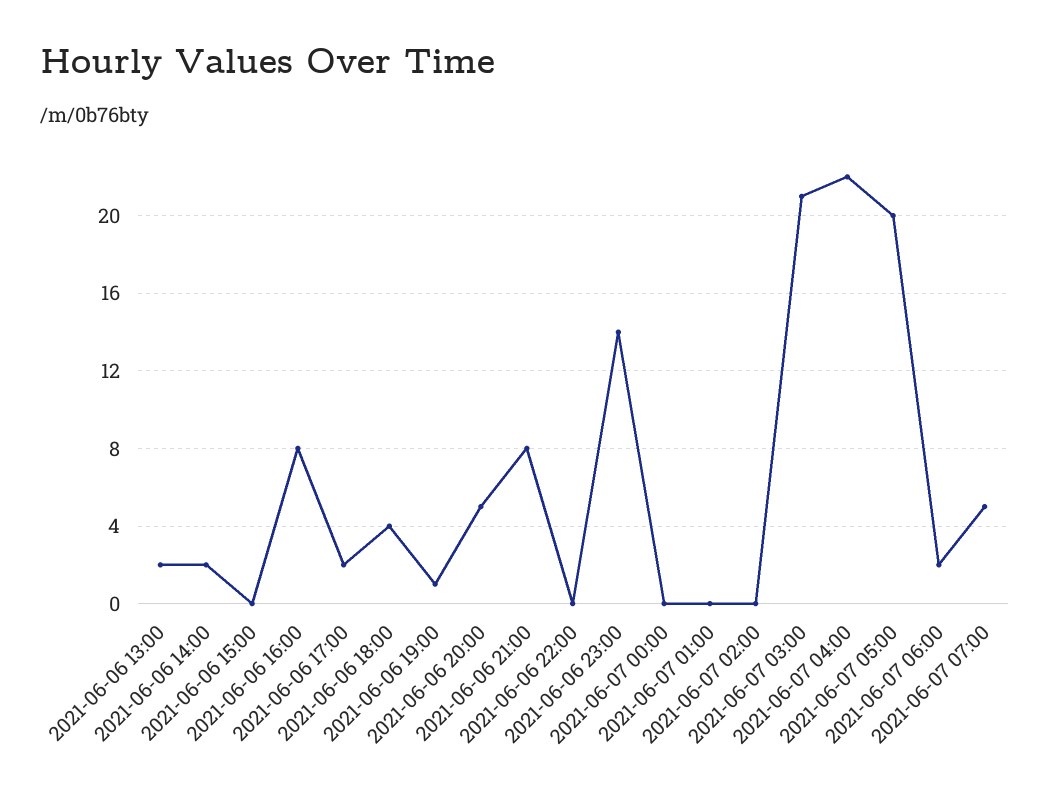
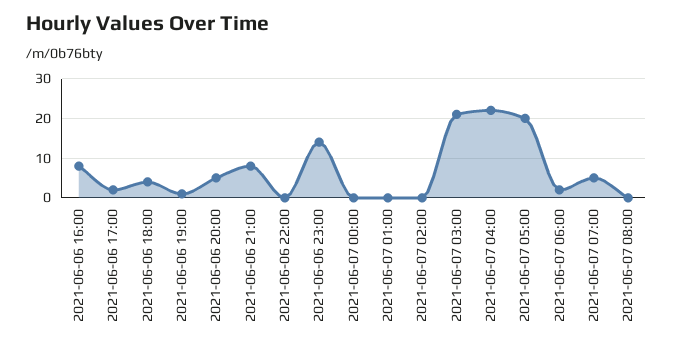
2021-06-06 13:00: 2 -> none
2021-06-06 14:00: 2 -> none
2021-06-06 15:00: 0 -> none
2021-06-07 08:00: none -> 0

